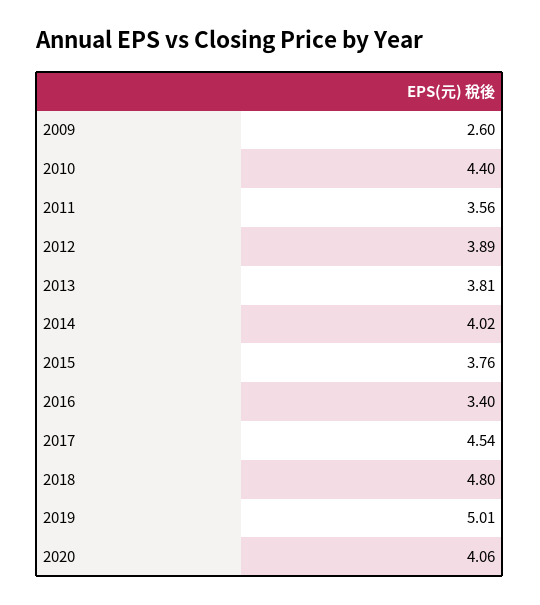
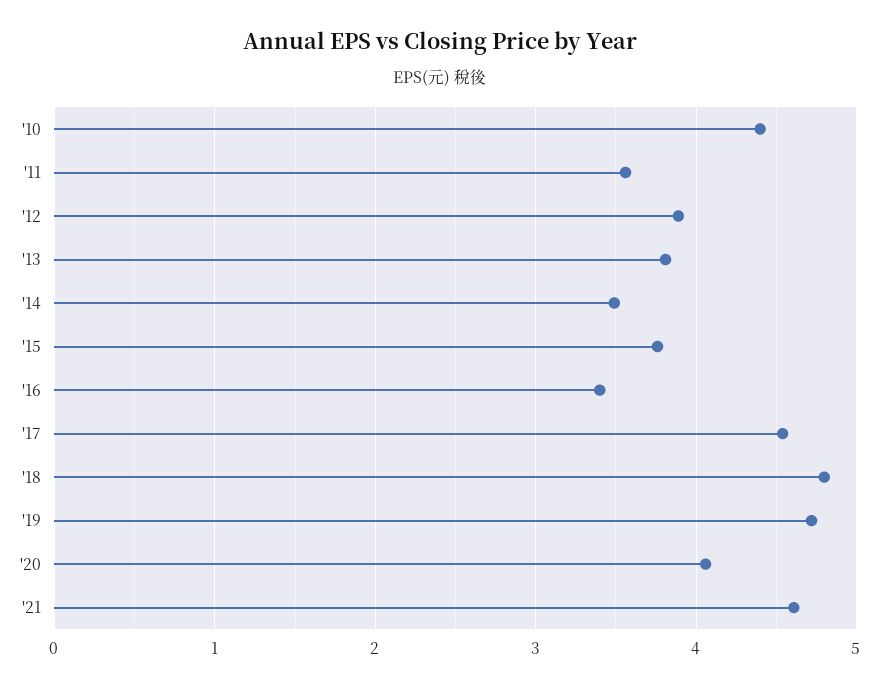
2009: 2.6 -> none
2014: 4.02 -> 3.5
2019: 5.01 -> 4.7
'21: none -> 4.6

